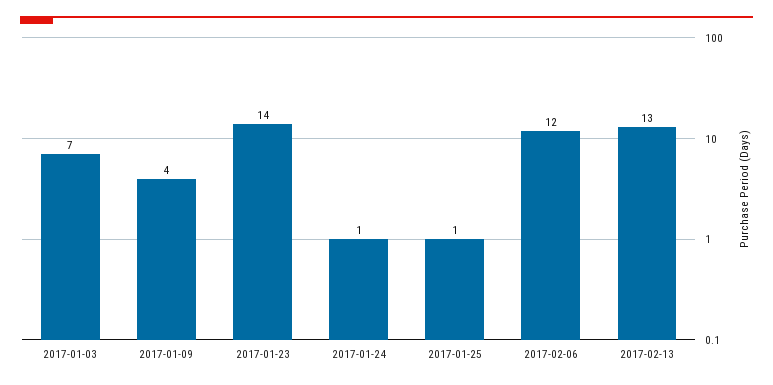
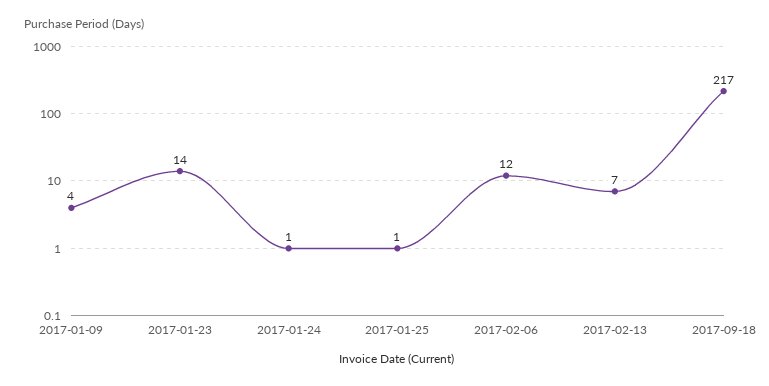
2017-01-03: 7 -> none
2017-02-13: 13 -> 7
2017-09-18: none -> 217

